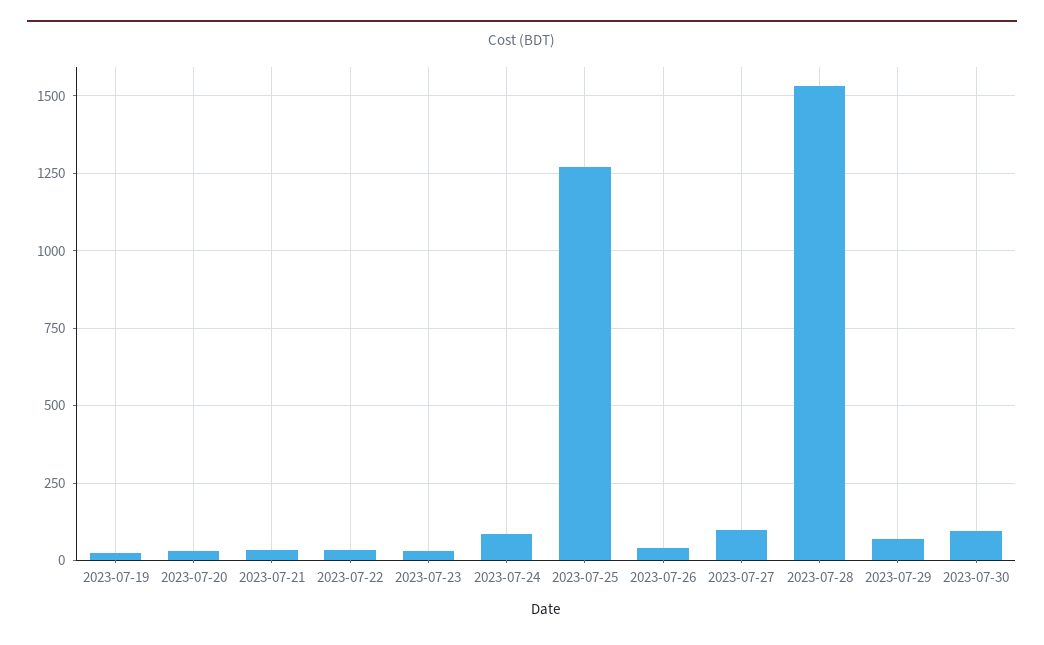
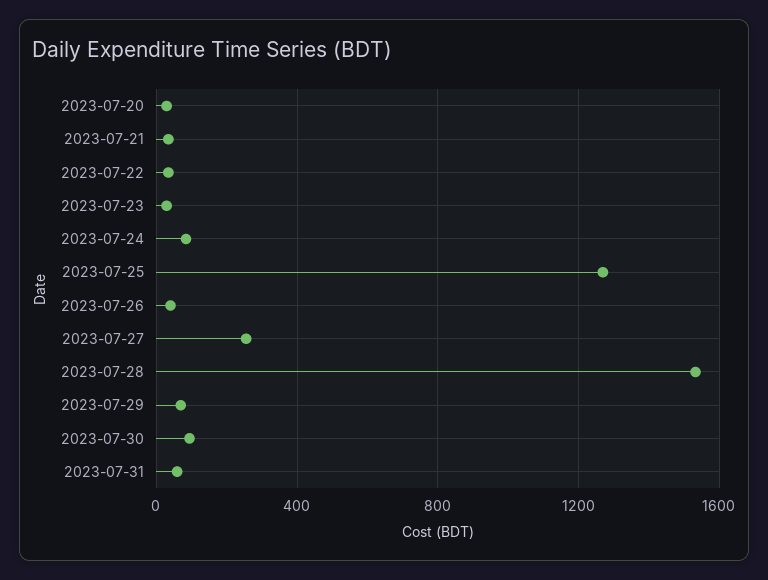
2023-07-19: 25 -> none
2023-07-27: 100 -> 250
2023-07-31: none -> 50

